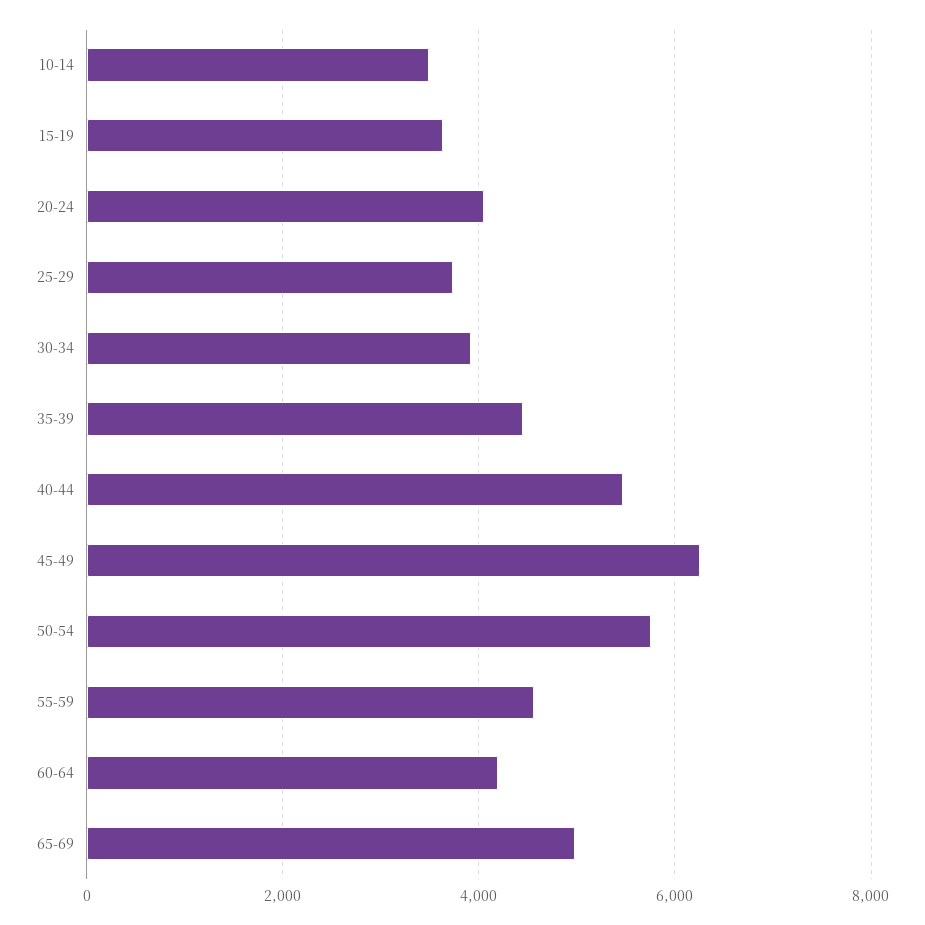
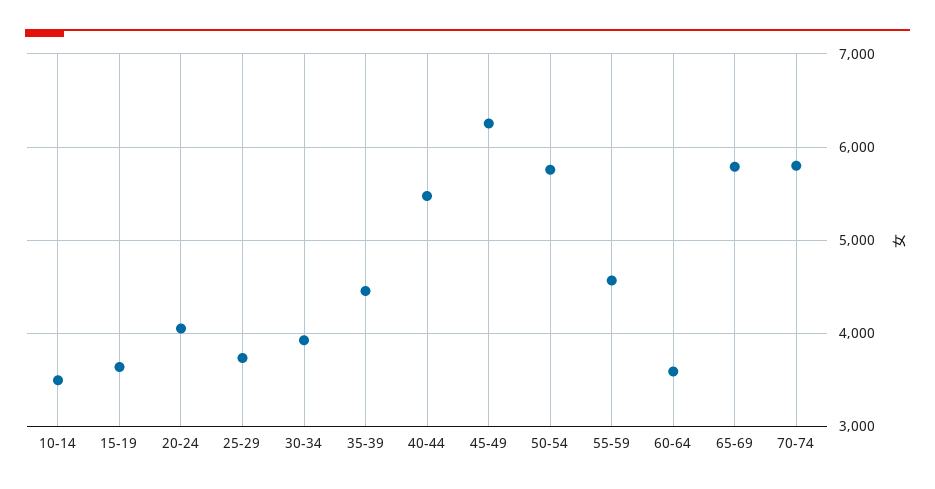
60-64: 4200 -> 3600
65-69: 5000 -> 5800
70-74: none -> 5800

